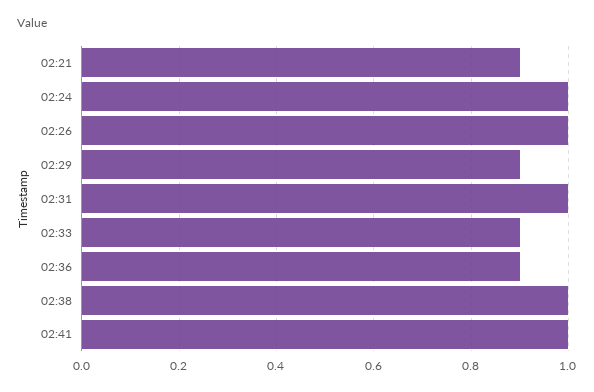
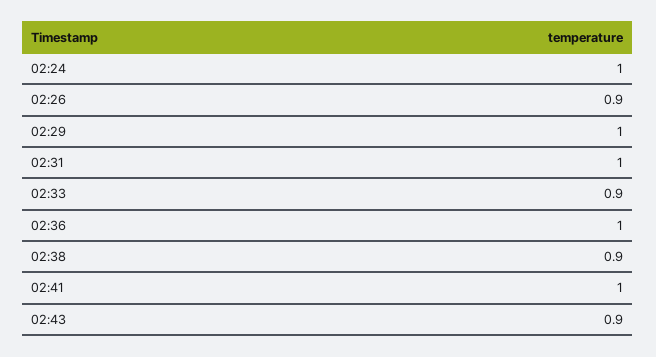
02:21: 0.9 -> none
02:26: 1 -> 0.9
02:29: 0.9 -> 1
02:36: 0.9 -> 1
02:38: 1 -> 0.9
02:43: none -> 0.9

